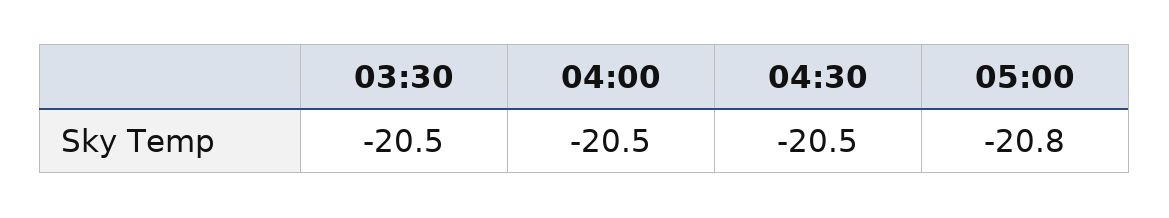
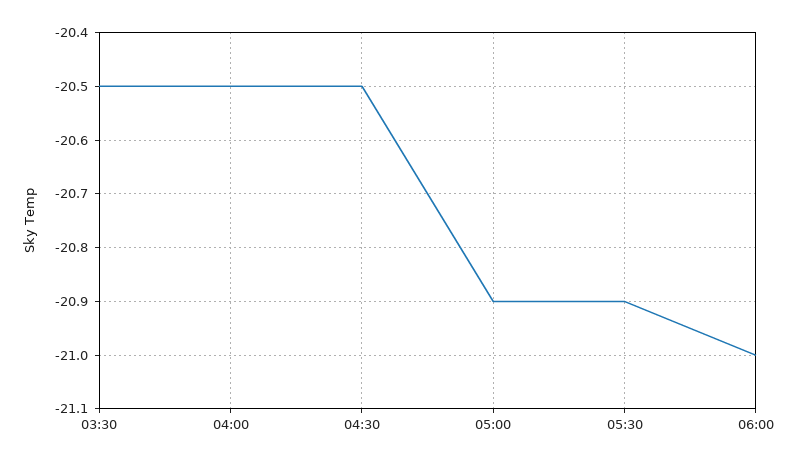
05:00: -20.8 -> -20.9
05:30: none -> -20.9
06:00: none -> -21

